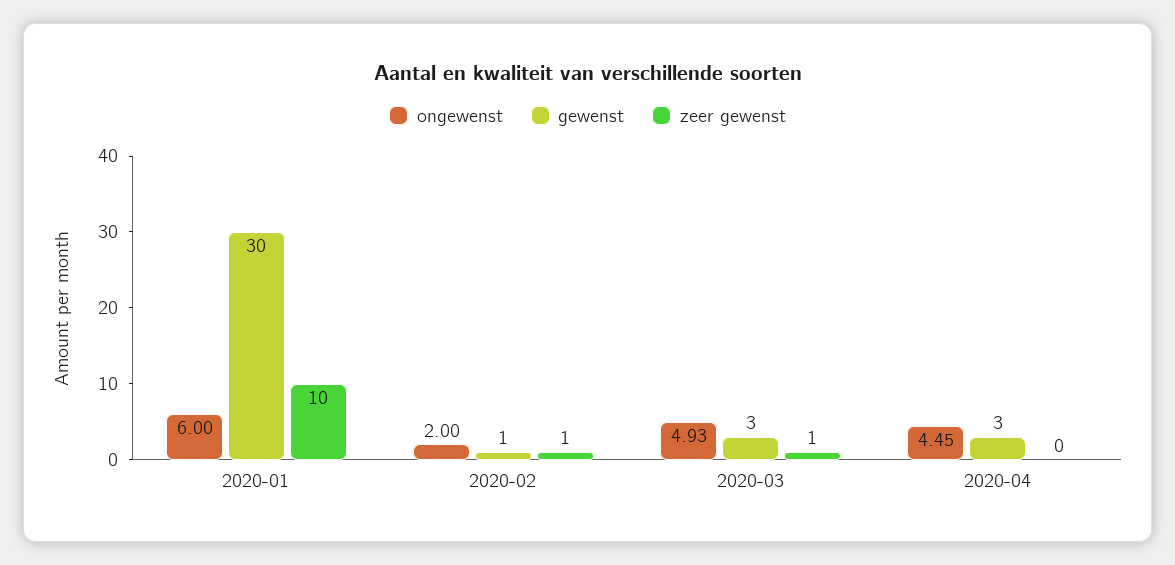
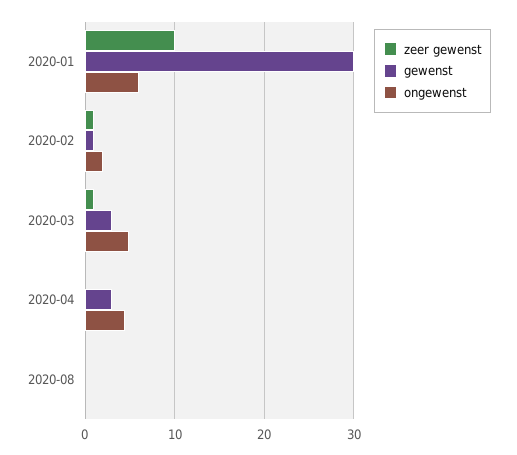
zeer gewenst, 2020-08: none -> 0
gewenst, 2020-08: none -> 0
ongewenst, 2020-08: none -> 0

